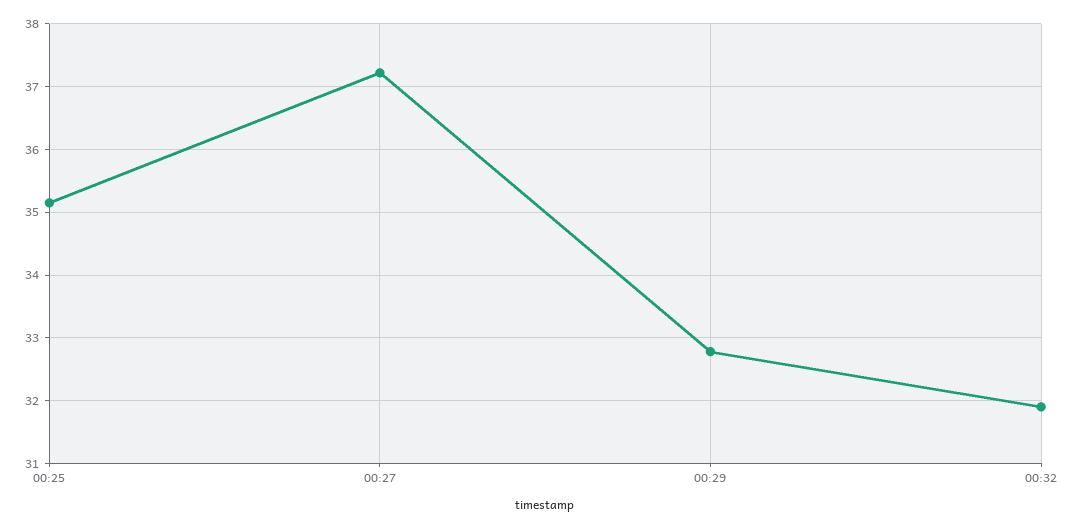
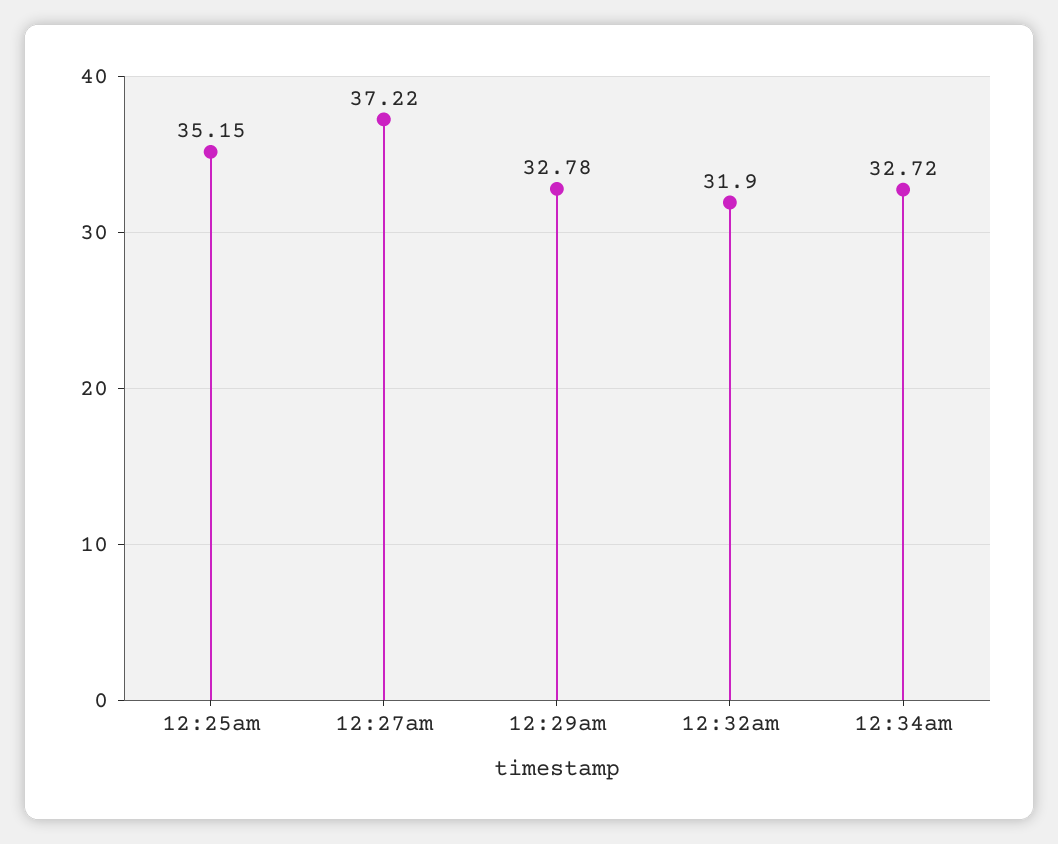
12:34am: none -> 32.72

